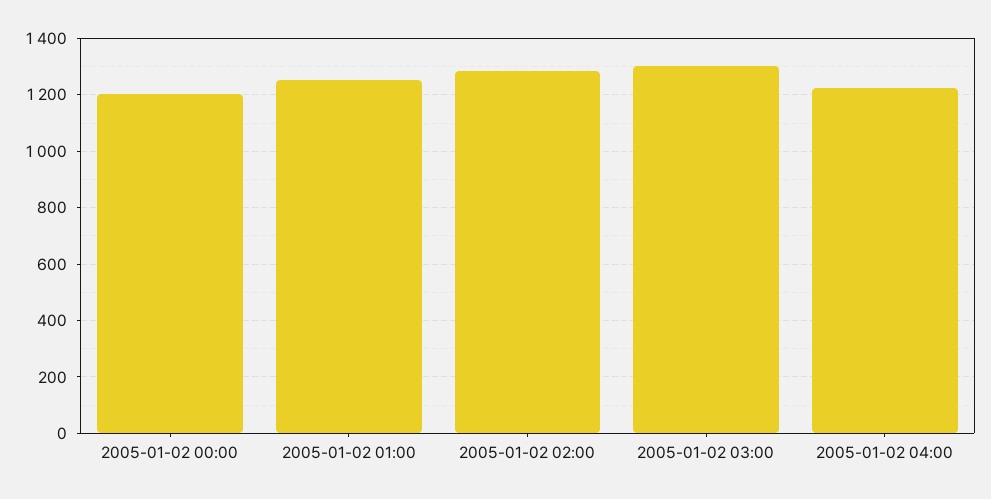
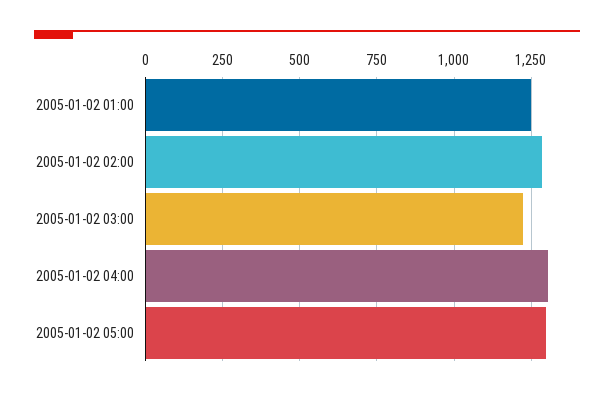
2005-01-02 00:00: 1200 -> none
2005-01-02 03:00: 1300 -> 1225
2005-01-02 04:00: 1225 -> 1300
2005-01-02 05:00: none -> 1300

